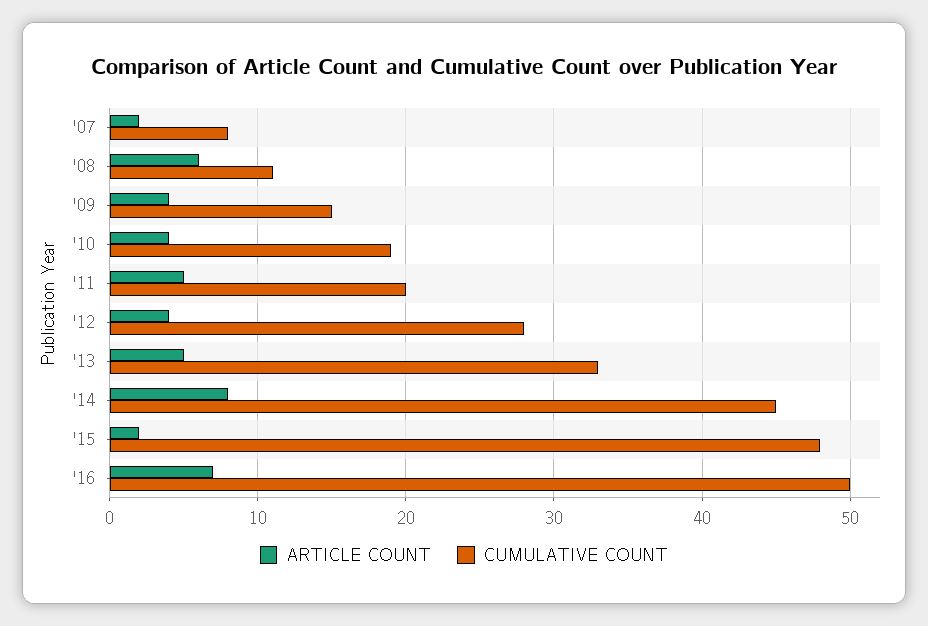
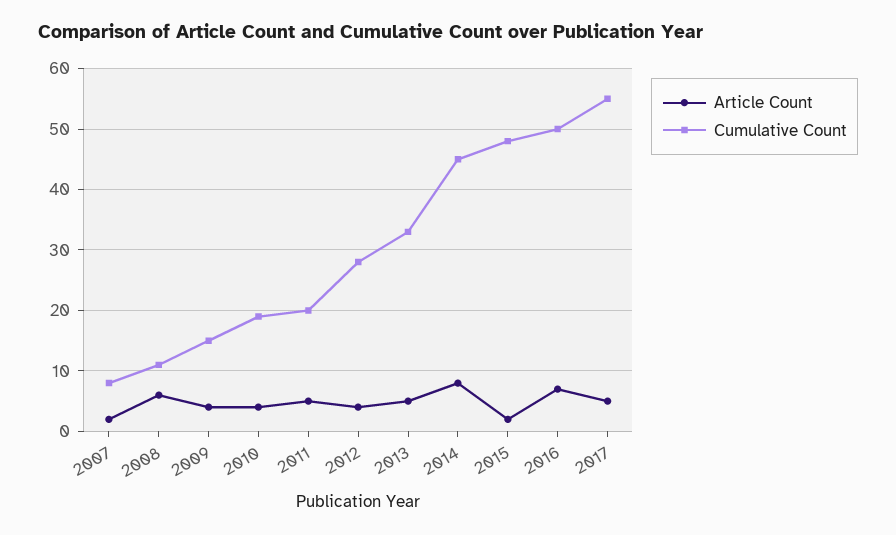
ARTICLE COUNT, 2017: none -> 5
CUMULATIVE COUNT, 2017: none -> 55

